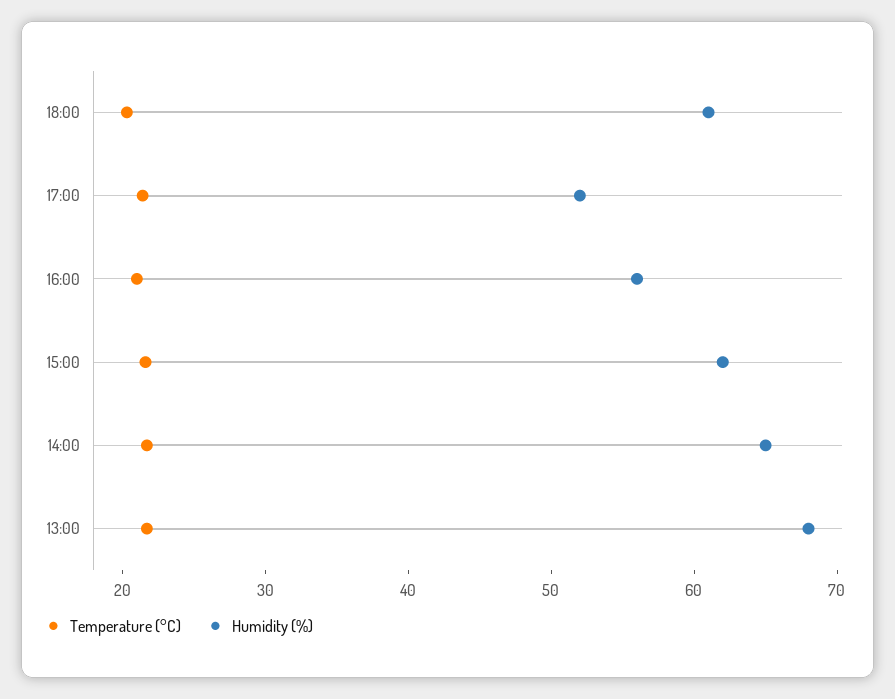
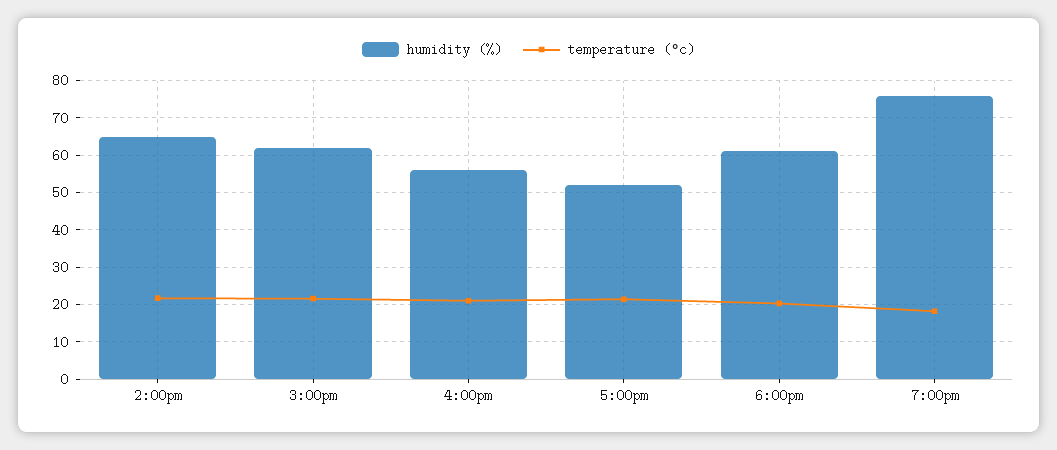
Temperature (°C), 13:00: 22 -> none
Humidity (%), 13:00: 68 -> none
Humidity (%), 7:00pm: none -> 76
Temperature (°C), 7:00pm: none -> 18

